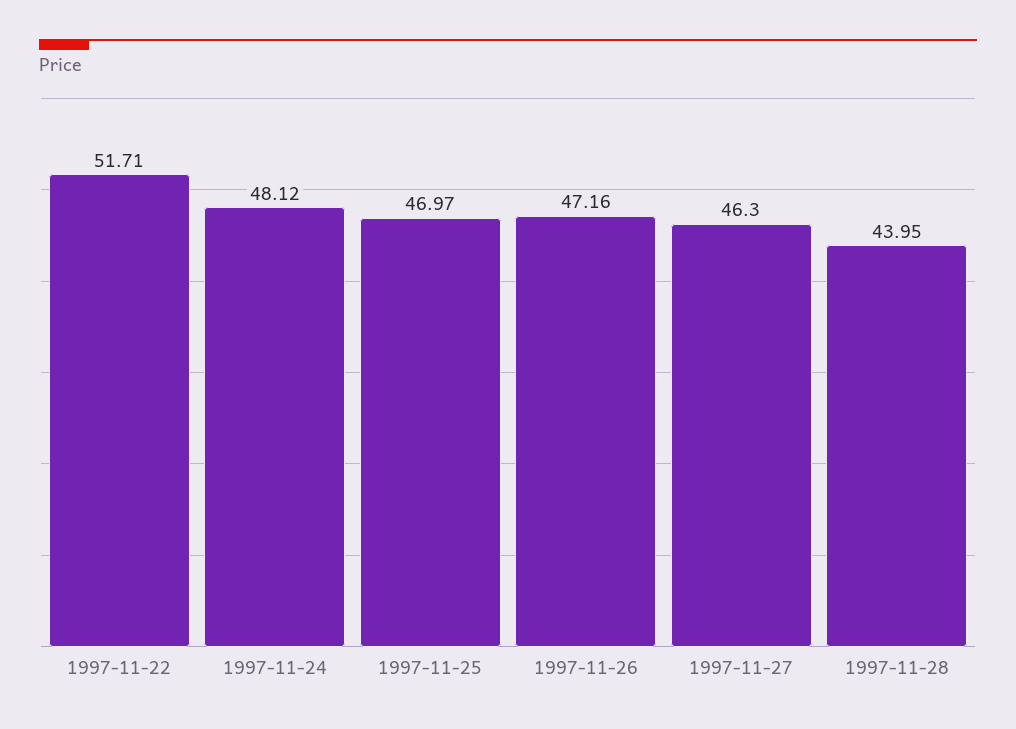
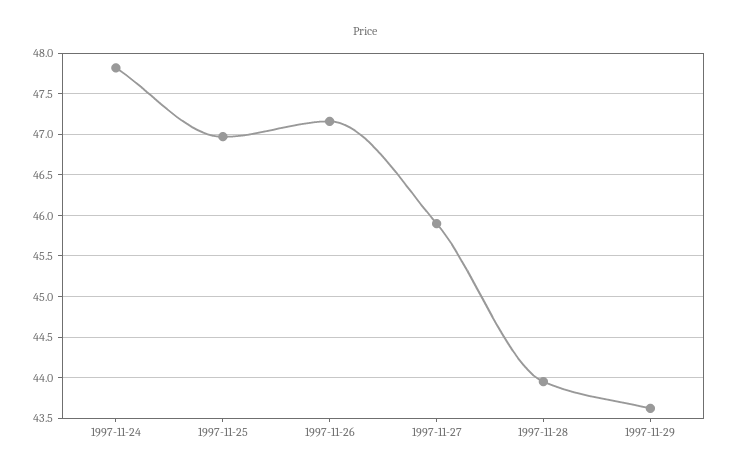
1997-11-22: 51.71 -> none
1997-11-24: 48.12 -> 47.8
1997-11-27: 46.3 -> 45.9
1997-11-29: none -> 43.6

